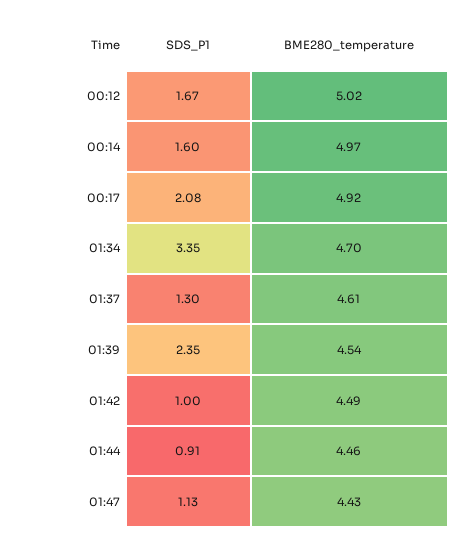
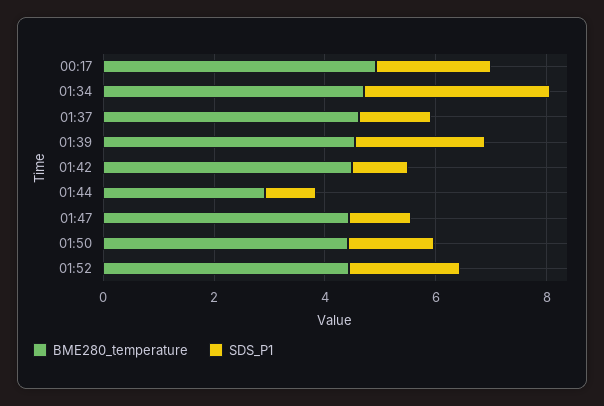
SDS_P1, 00:12: 1.67 -> none
BME280_temperature, 00:12: 5.02 -> none
SDS_P1, 00:14: 1.6 -> none
BME280_temperature, 00:14: 4.97 -> none
BME280_temperature, 01:44: 4.46 -> 3
BME280_temperature, 01:50: none -> 4.5
SDS_P1, 01:50: none -> 1.5
BME280_temperature, 01:52: none -> 4.5
SDS_P1, 01:52: none -> 2

